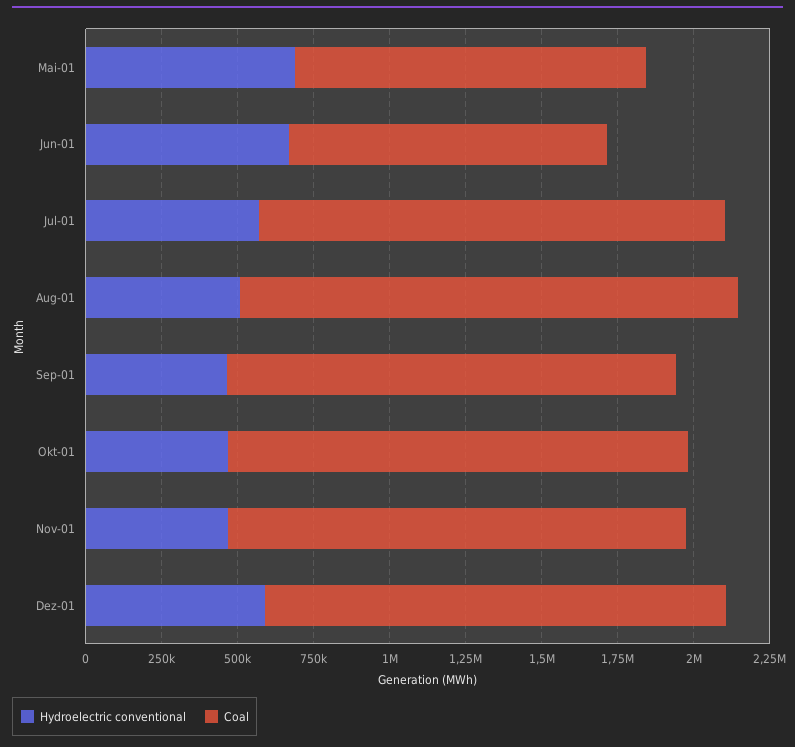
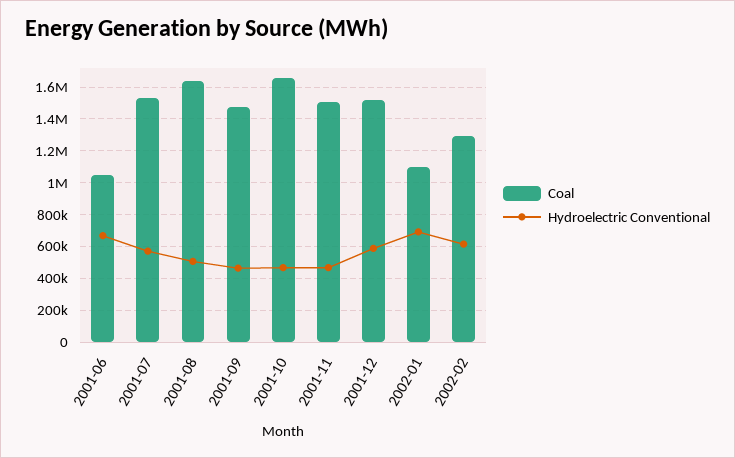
Hydroelectric conventional, Mai-01: 700000 -> none
Coal, Mai-01: 1150000 -> none
Coal, Okt-01: 1500000 -> 1650000
Coal, 2002-01: none -> 1100000
Hydroelectric conventional, 2002-01: none -> 700000
Coal, 2002-02: none -> 1300000
Hydroelectric conventional, 2002-02: none -> 600000

